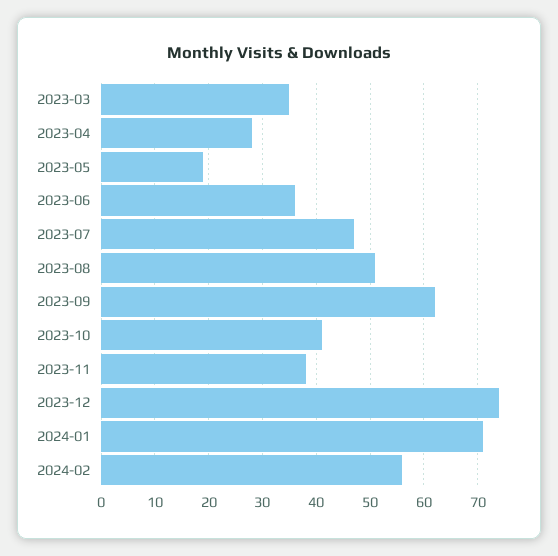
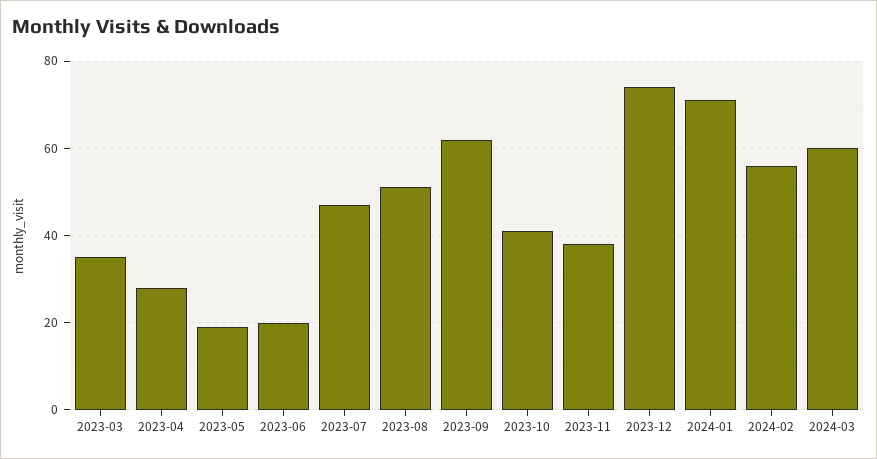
2023-06: 35 -> 20
2024-03: none -> 60

